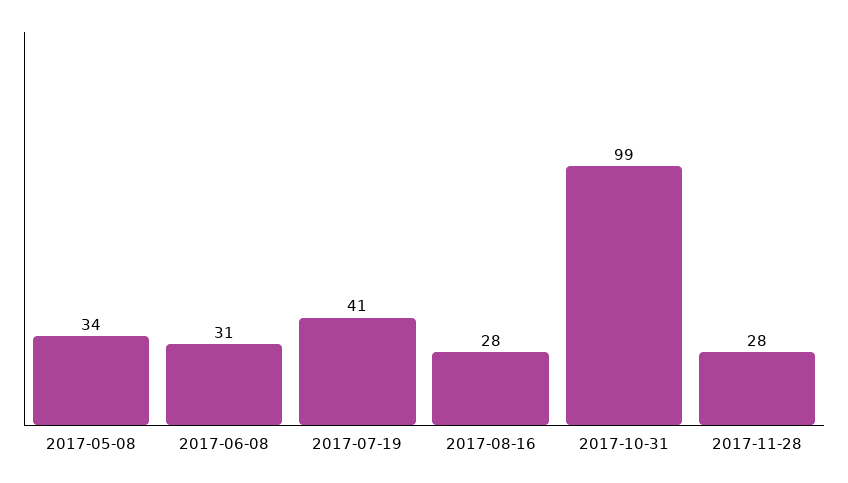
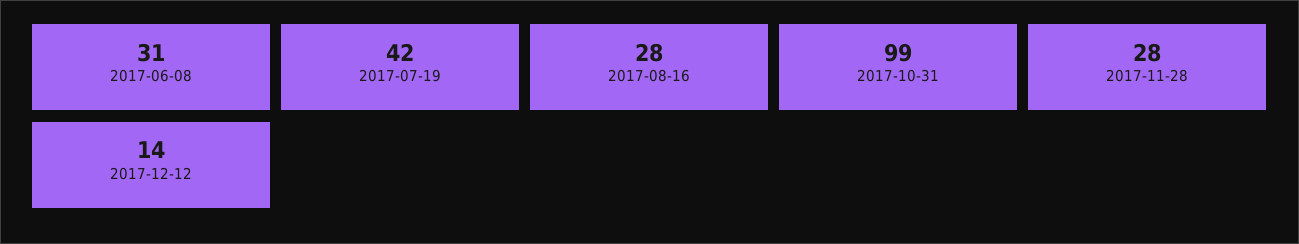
2017-05-08: 34 -> none
2017-07-19: 41 -> 42
2017-12-12: none -> 14

